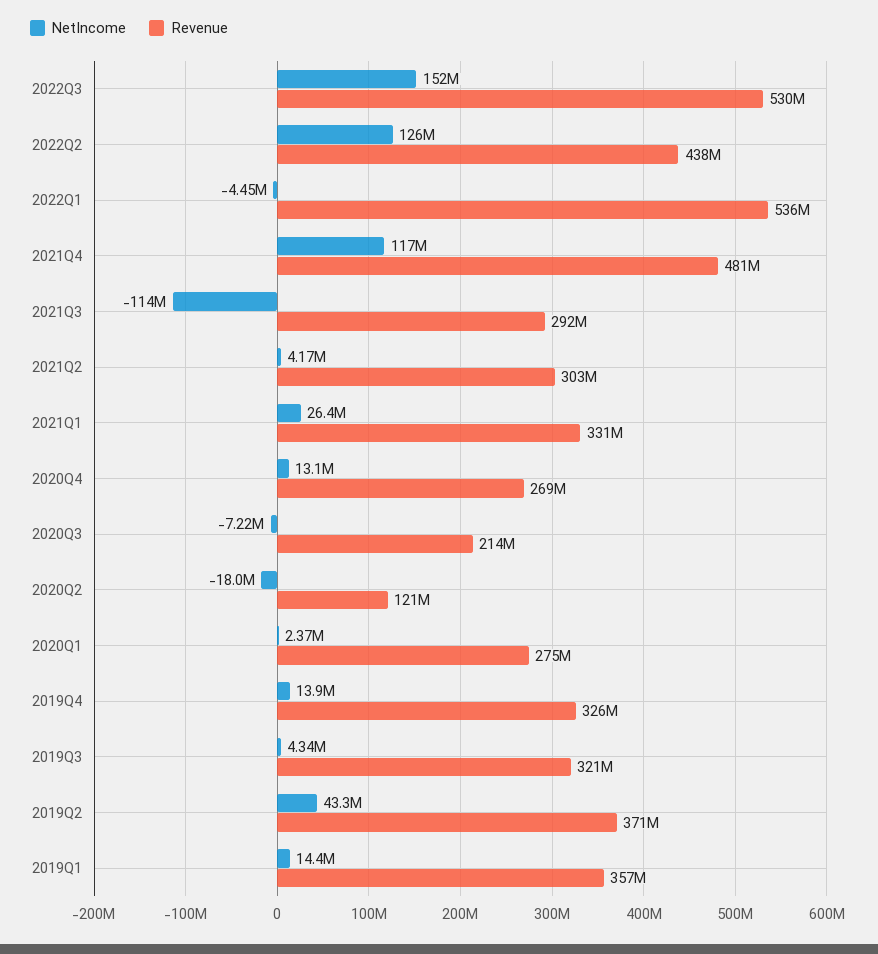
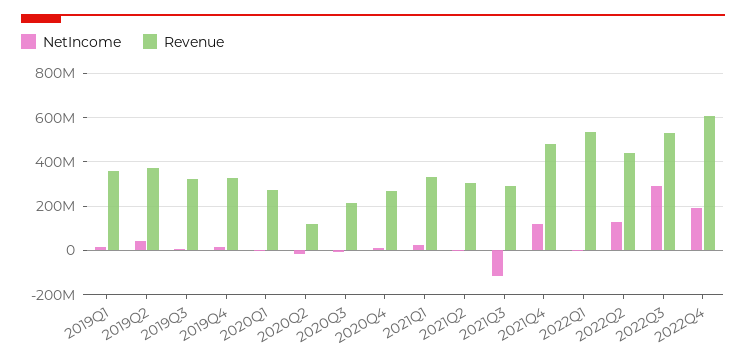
NetIncome, 2022Q3: 152000000 -> 300000000
NetIncome, 2022Q4: none -> 200000000
Revenue, 2022Q4: none -> 600000000

